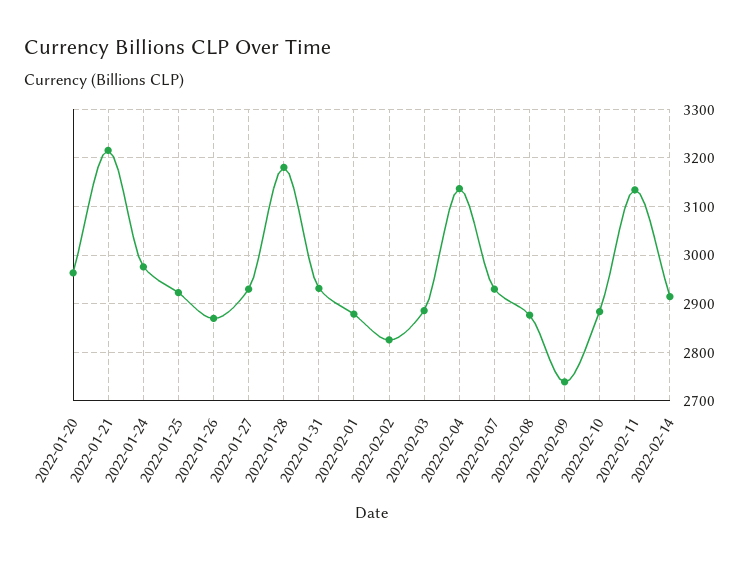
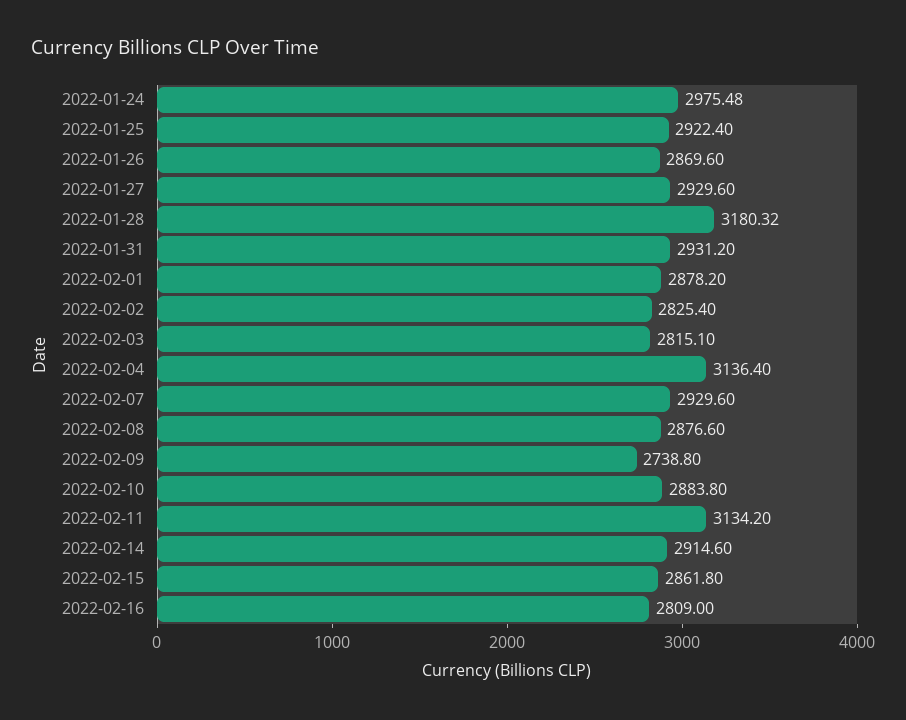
2022-01-20: 2960 -> none
2022-01-21: 3220 -> none
2022-02-03: 2880 -> 2815.1
2022-02-15: none -> 2861.8
2022-02-16: none -> 2809

